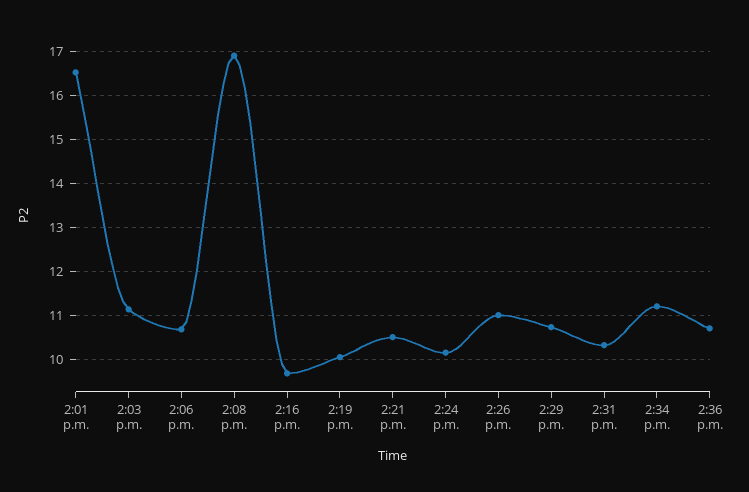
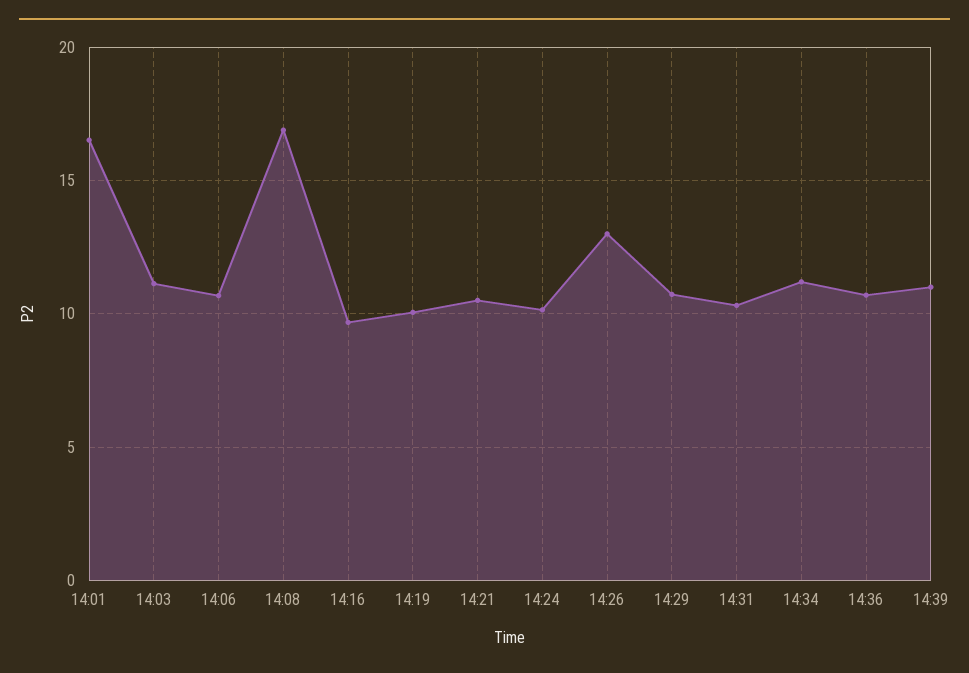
2:26 p.m.: 11 -> 13
14:39: none -> 11

